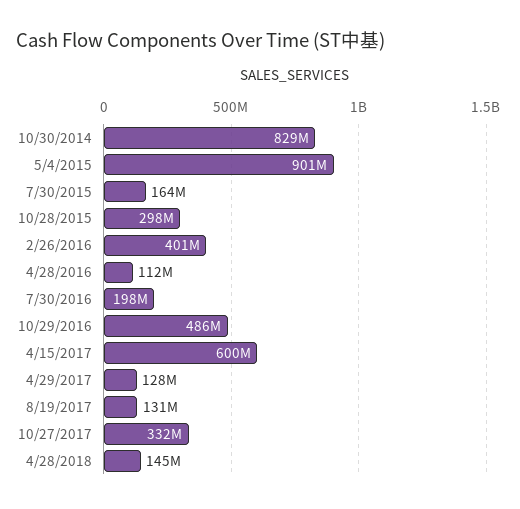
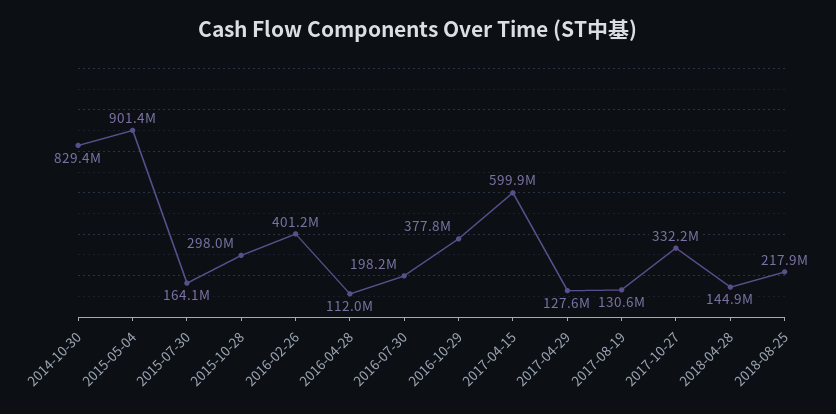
10/29/2016: 486000000 -> 377800000
2018-08-25: none -> 217900000

